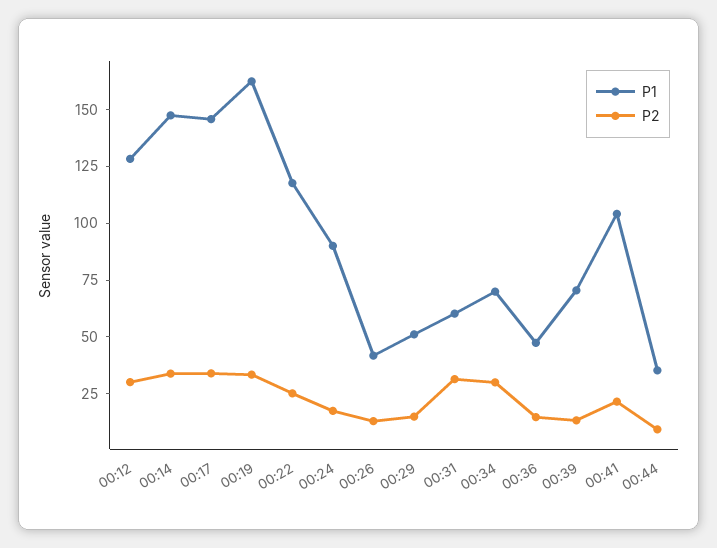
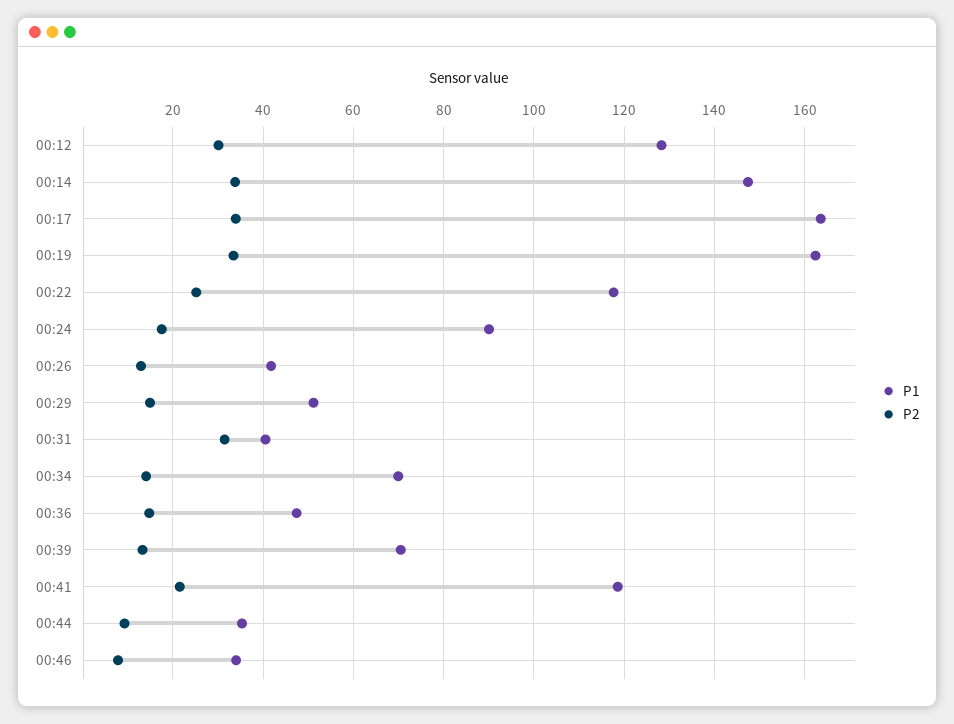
P1, 00:17: 145 -> 164
P1, 00:31: 60 -> 40
P2, 00:34: 30 -> 14
P1, 00:41: 105 -> 118
P1, 00:46: none -> 34
P2, 00:46: none -> 8

